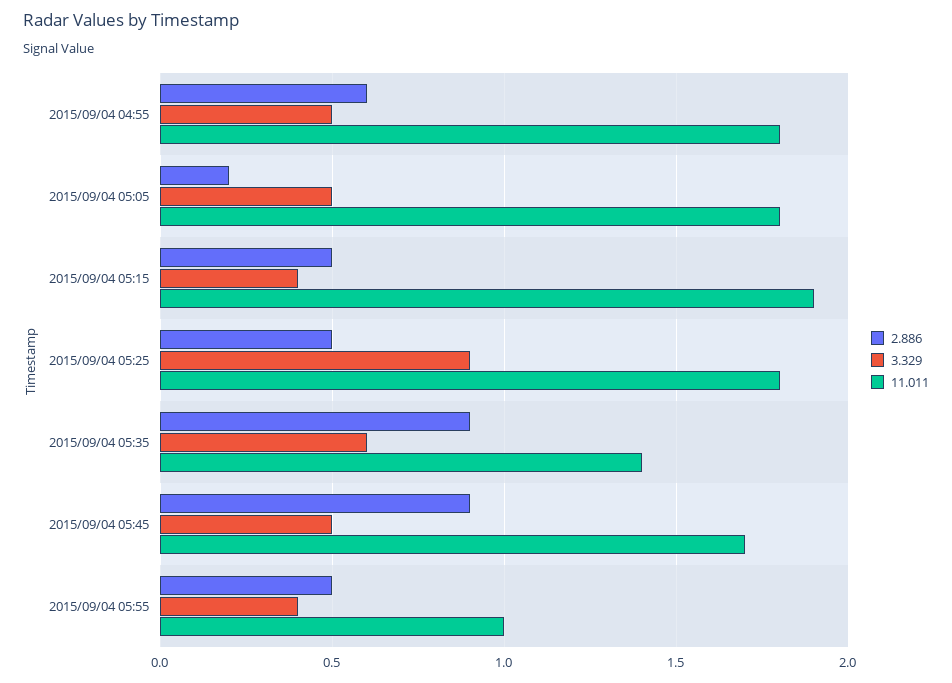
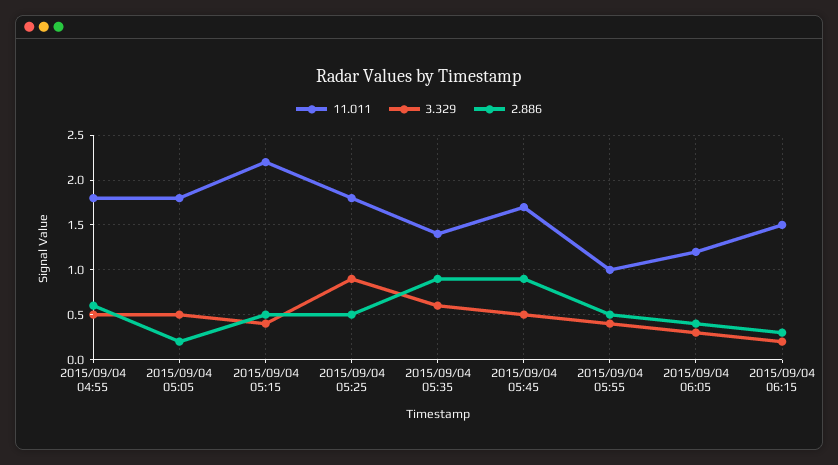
11.011, 2015/09/04 05:15: 1.9 -> 2.2
11.011, 2015/09/04 06:05: none -> 1.2
3.329, 2015/09/04 06:05: none -> 0.3
2.886, 2015/09/04 06:05: none -> 0.4
11.011, 2015/09/04 06:15: none -> 1.5
3.329, 2015/09/04 06:15: none -> 0.2
2.886, 2015/09/04 06:15: none -> 0.3

